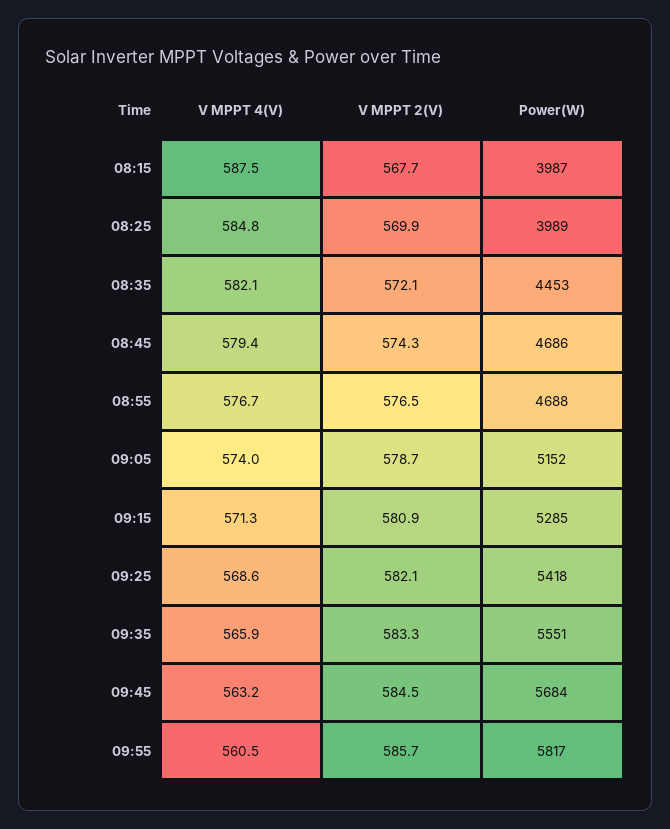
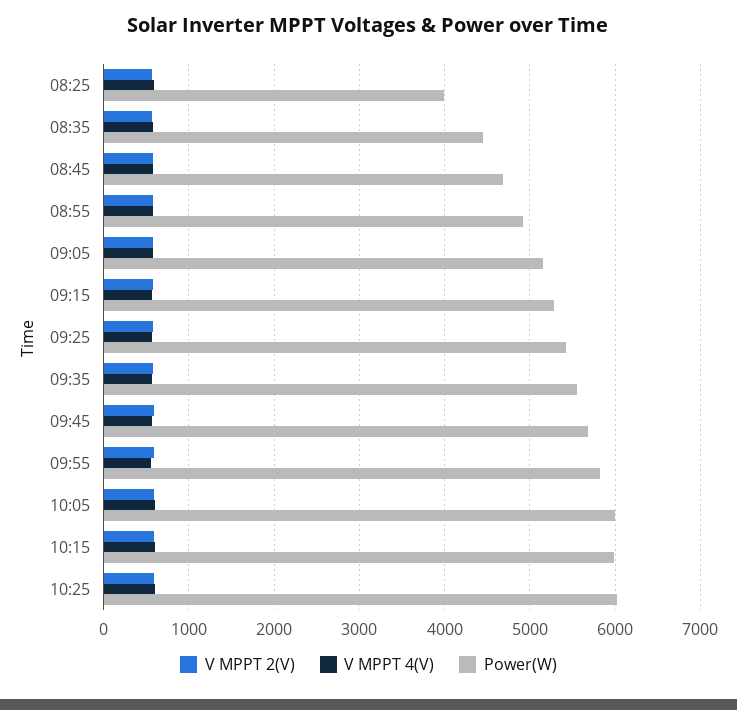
V MPPT 4(V), 08:15: 587.5 -> none
V MPPT 2(V), 08:15: 567.7 -> none
Power(W), 08:15: 3987 -> none
Power(W), 08:55: 4688 -> 4900
V MPPT 2(V), 10:05: none -> 600
V MPPT 4(V), 10:05: none -> 600
Power(W), 10:05: none -> 6000
V MPPT 2(V), 10:15: none -> 600
V MPPT 4(V), 10:15: none -> 600
Power(W), 10:15: none -> 6000
V MPPT 2(V), 10:25: none -> 600
V MPPT 4(V), 10:25: none -> 600
Power(W), 10:25: none -> 6000

